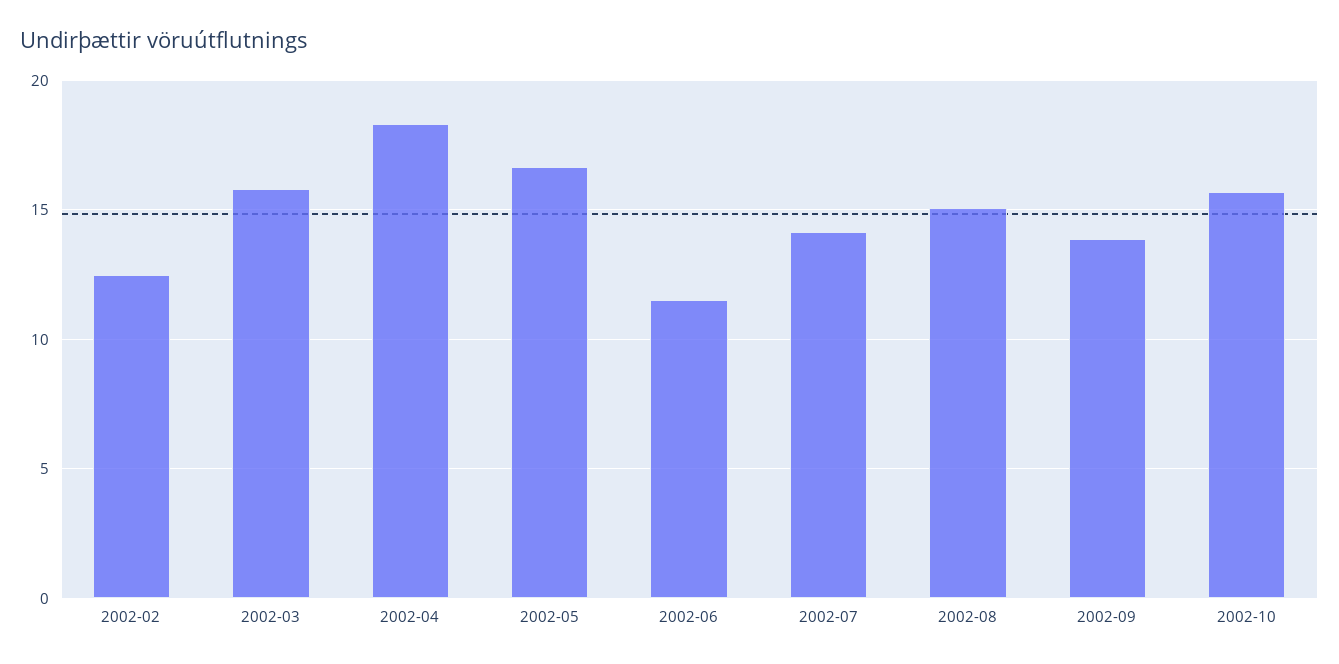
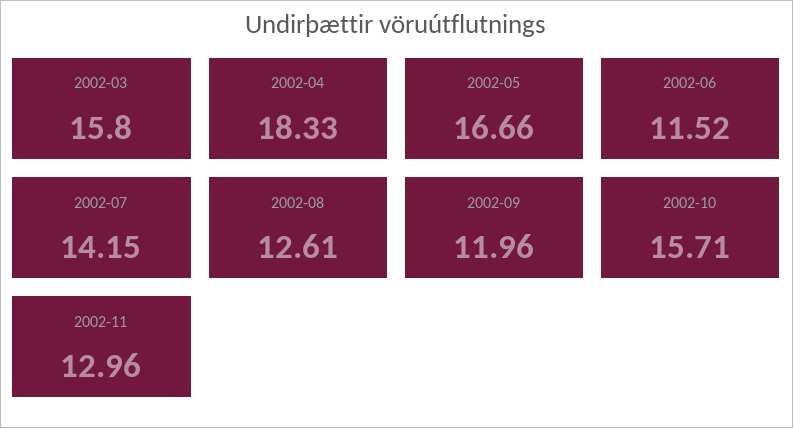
2002-02: 12.5 -> none
2002-08: 15 -> 12.61
2002-09: 14 -> 11.96
2002-11: none -> 12.96

